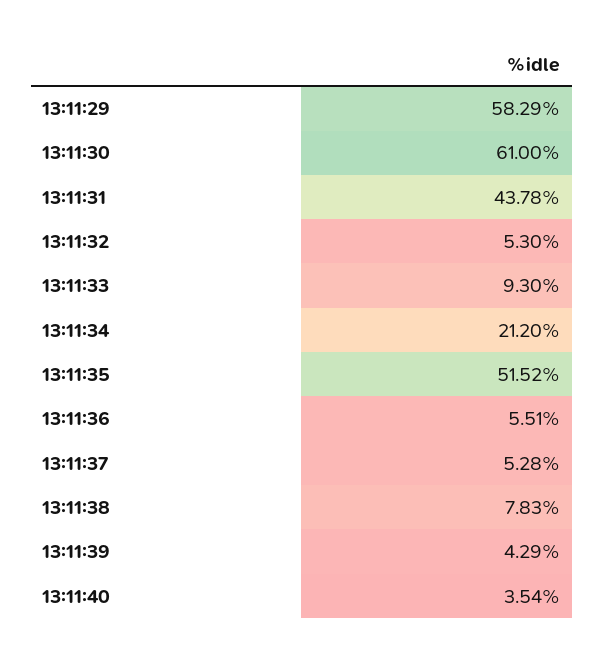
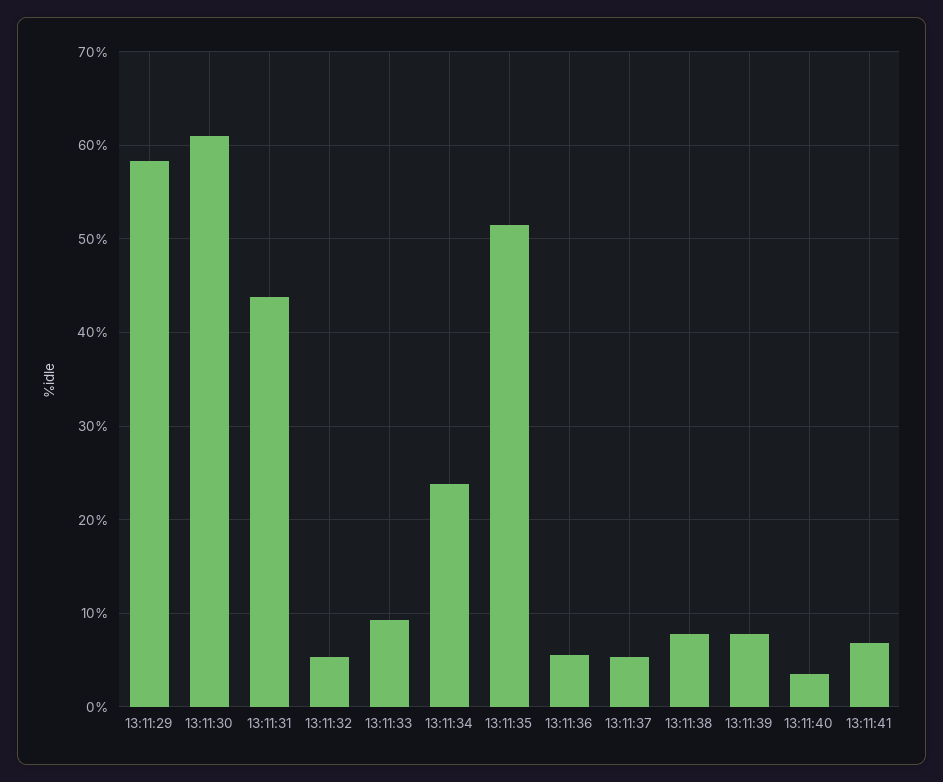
13:11:34: 21.2 -> 24
13:11:39: 4.29 -> 8
13:11:41: none -> 7

